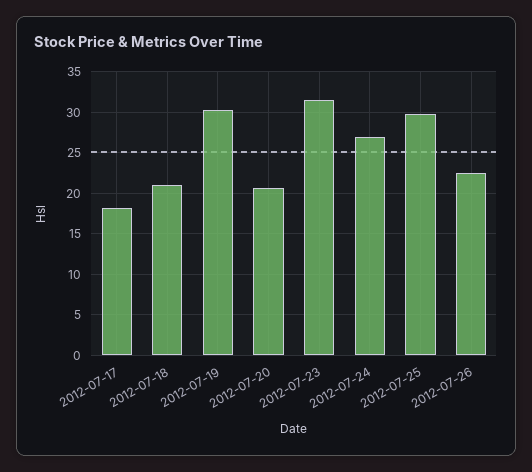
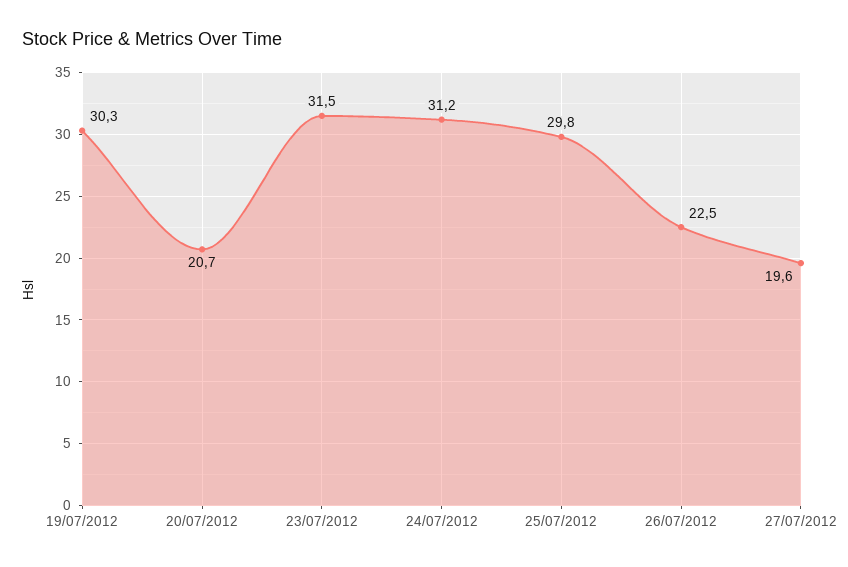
2012-07-17: 18 -> none
2012-07-18: 21 -> none
2012-07-24: 27 -> 31.2
27/07/2012: none -> 19.6

